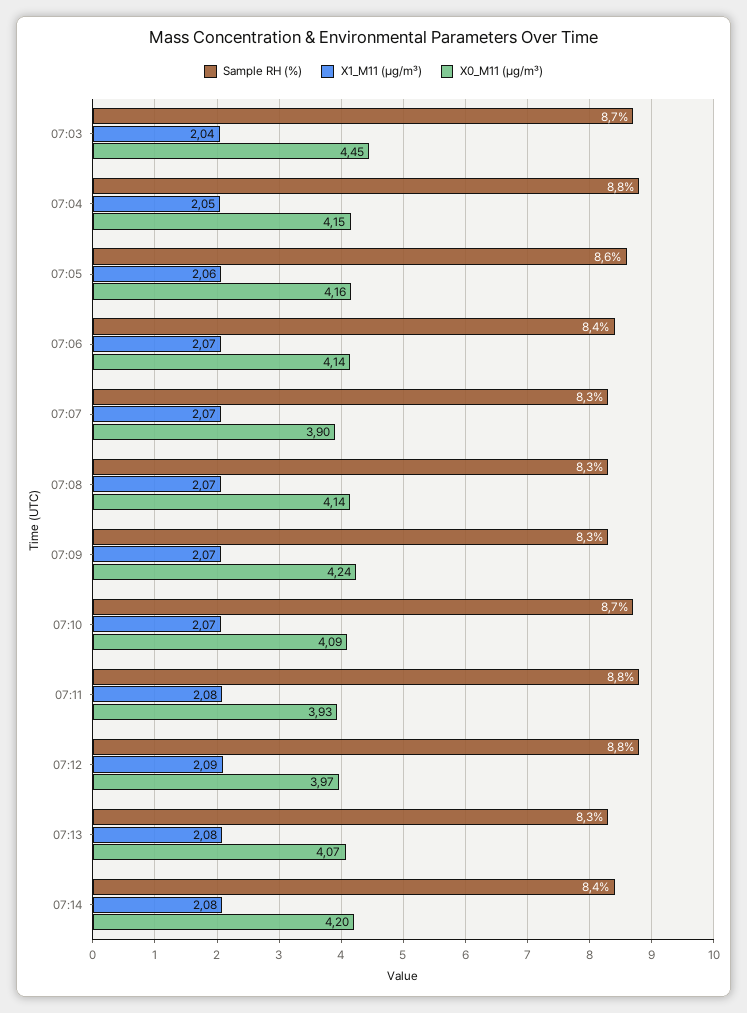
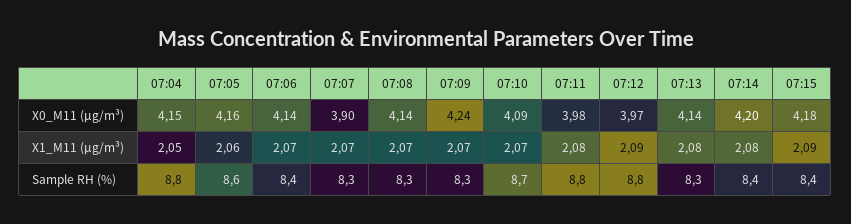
Sample RH (%), 07:03: 8.7 -> none
X1_M11 (μg/m³), 07:03: 2.04 -> none
X0_M11 (μg/m³), 07:03: 4.45 -> none
X0_M11 (μg/m³), 07:11: 3.93 -> 3.98
X0_M11 (μg/m³), 07:13: 4.07 -> 4.14
X0_M11 (μg/m³), 07:15: none -> 4.18
X1_M11 (μg/m³), 07:15: none -> 2.09
Sample RH (%), 07:15: none -> 8.4

